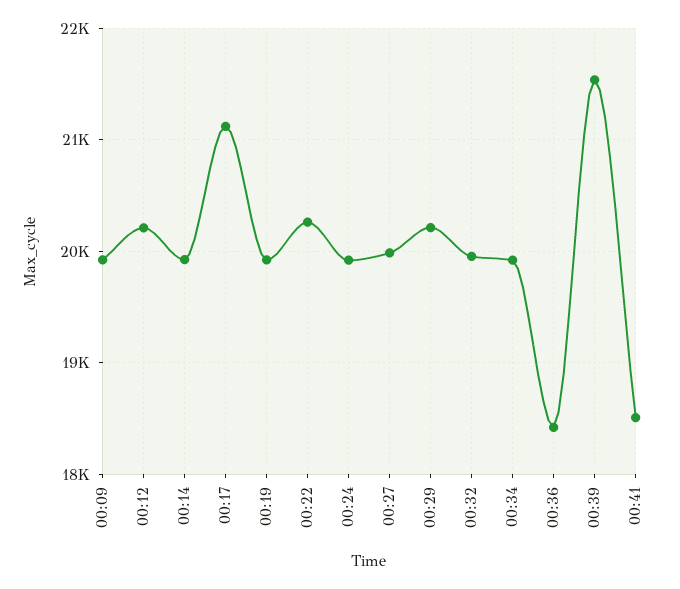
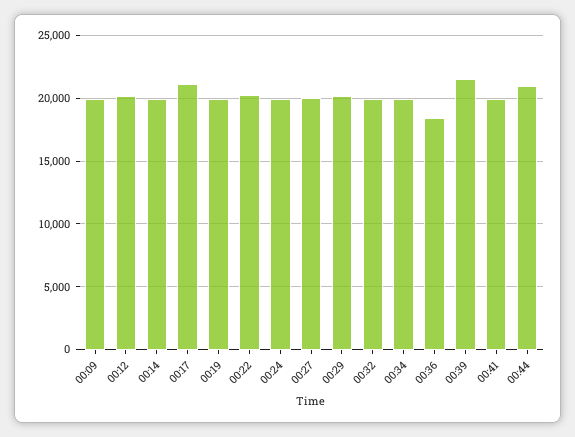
00:41: 18500 -> 20000
00:44: none -> 21000

